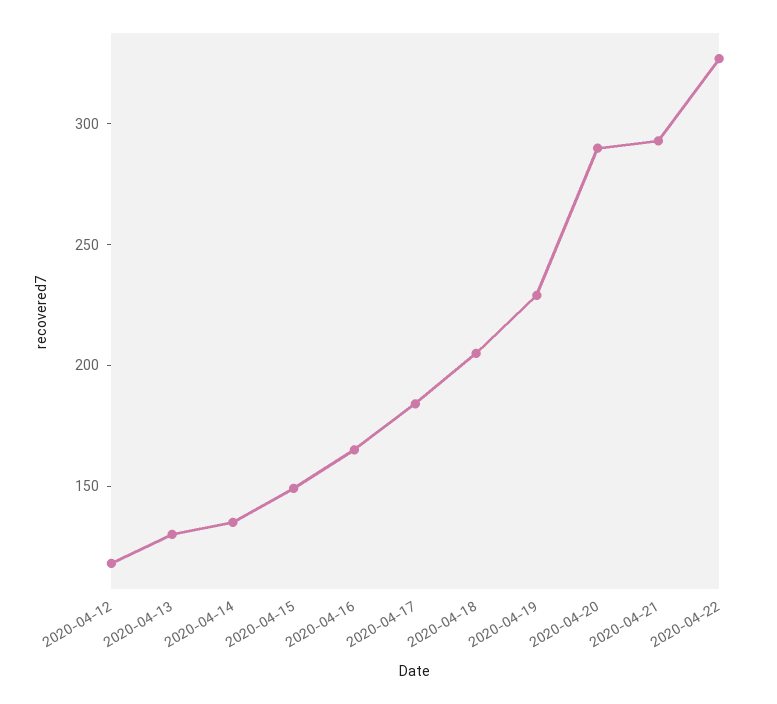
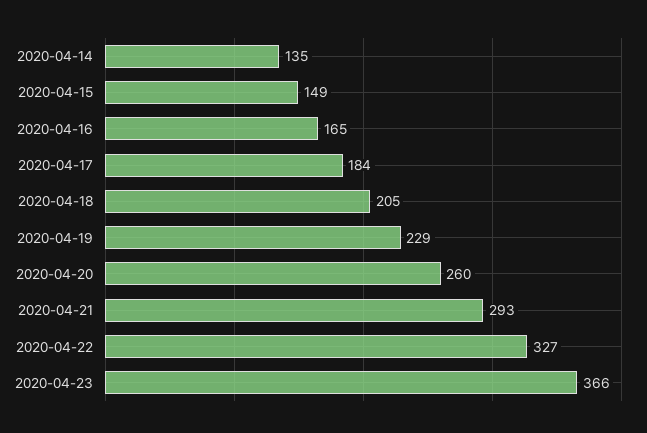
2020-04-12: 120 -> none
2020-04-13: 130 -> none
2020-04-20: 290 -> 260
2020-04-23: none -> 366

